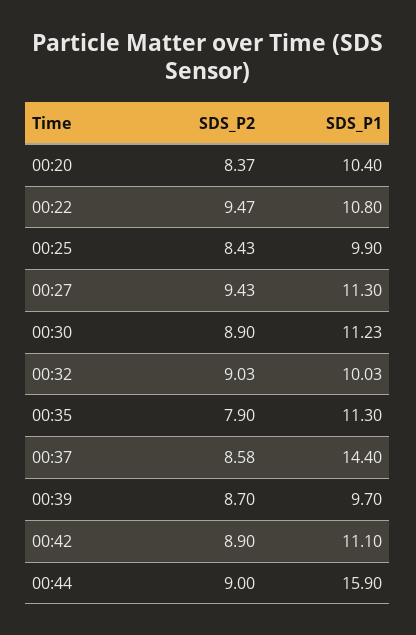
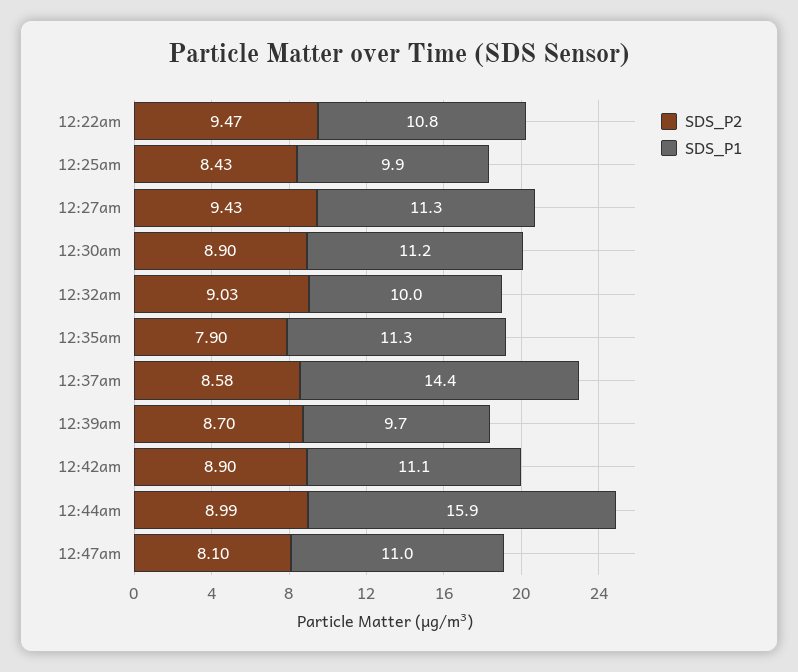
SDS_P2, 00:20: 8.37 -> none
SDS_P1, 00:20: 10.4 -> none
SDS_P2, 00:44: 9 -> 8.99
SDS_P2, 12:47am: none -> 8.1
SDS_P1, 12:47am: none -> 11

